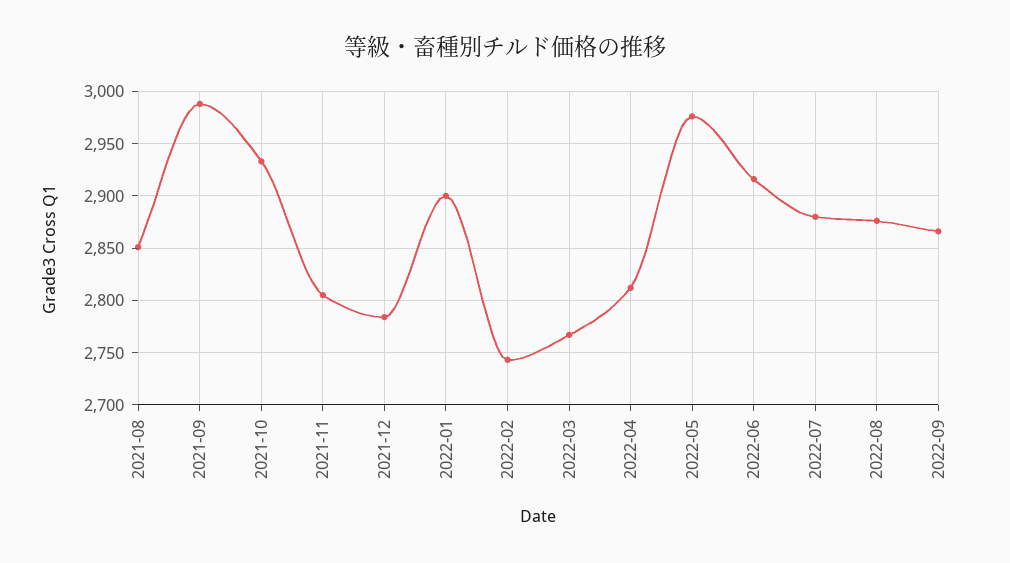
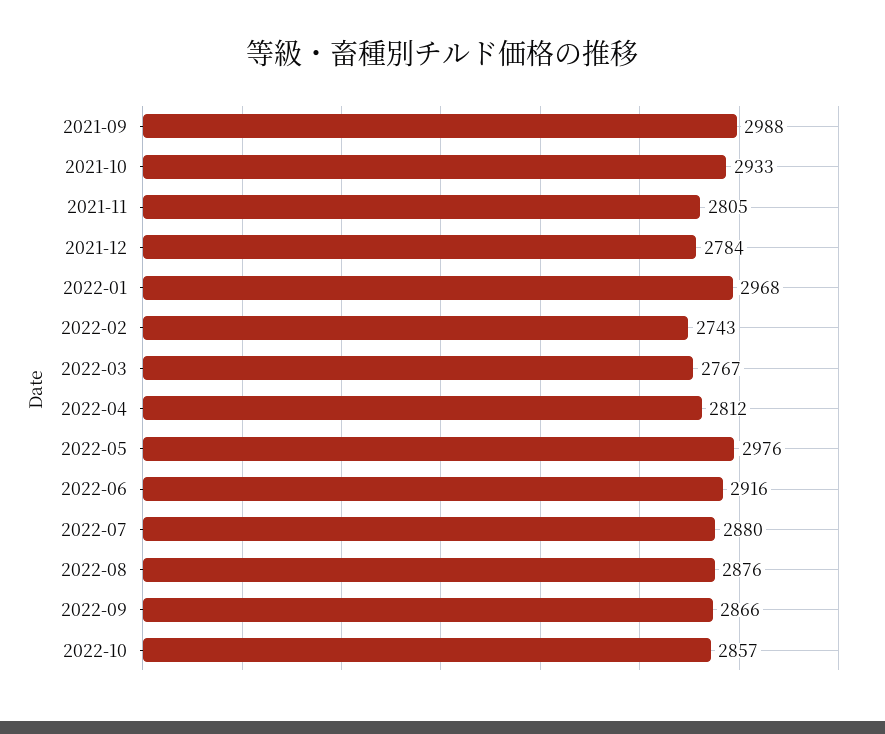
2021-08: 2850 -> none
2022-01: 2900 -> 2968
2022-10: none -> 2857

